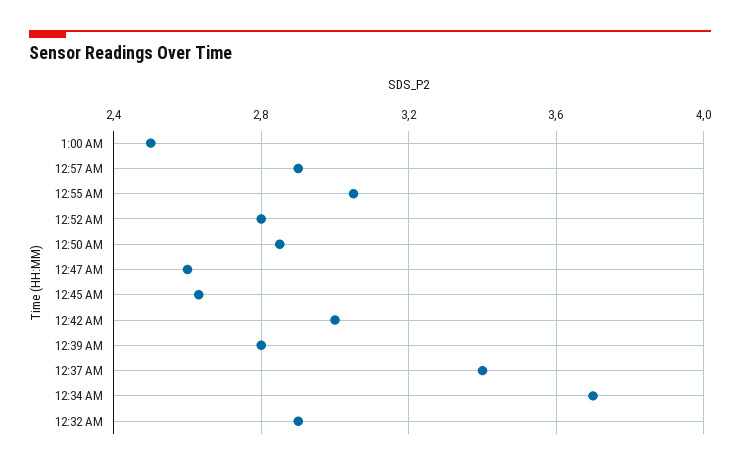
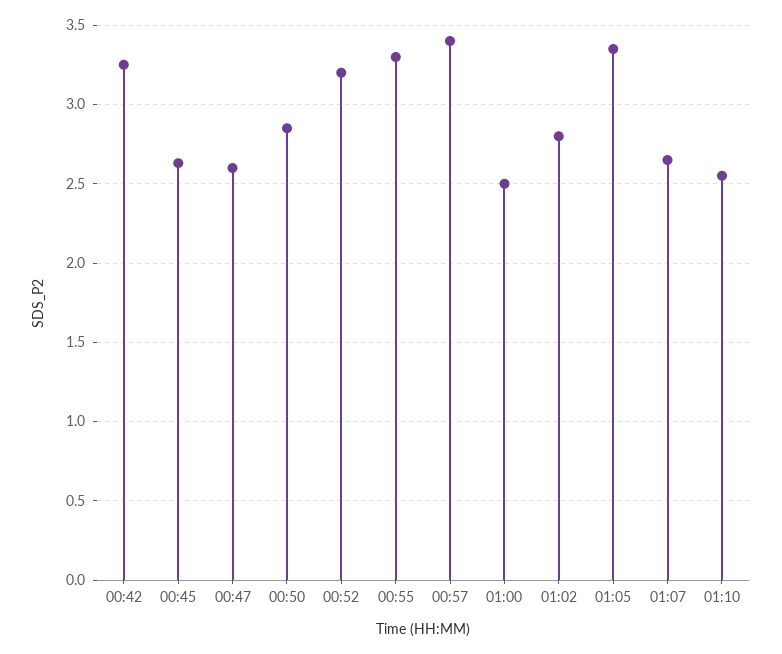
12:57 AM: 2.9 -> 3.4
12:55 AM: 3.05 -> 3.3
12:52 AM: 2.8 -> 3.2
12:42 AM: 3 -> 3.25
12:39 AM: 2.8 -> none
12:37 AM: 3.4 -> none
12:34 AM: 3.7 -> none
12:32 AM: 2.9 -> none
01:02: none -> 2.8
01:05: none -> 3.35
01:07: none -> 2.65
01:10: none -> 2.55

